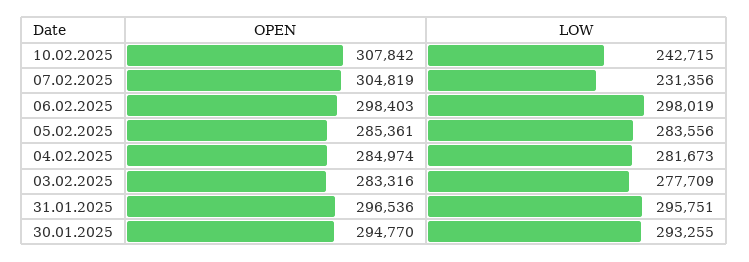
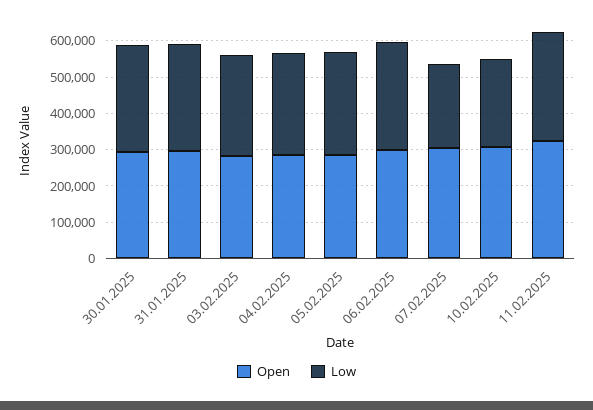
OPEN, 11.02.2025: none -> 325000
LOW, 11.02.2025: none -> 300000

